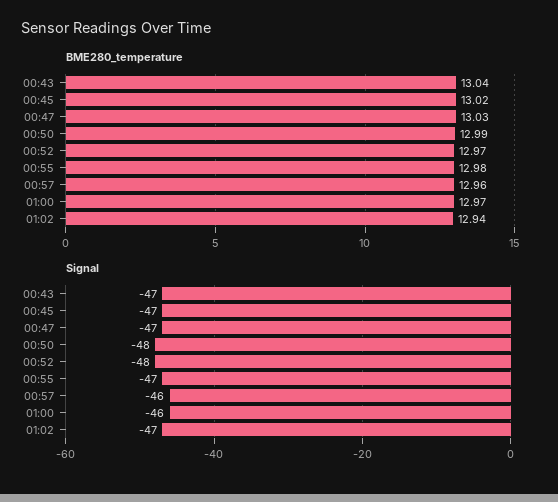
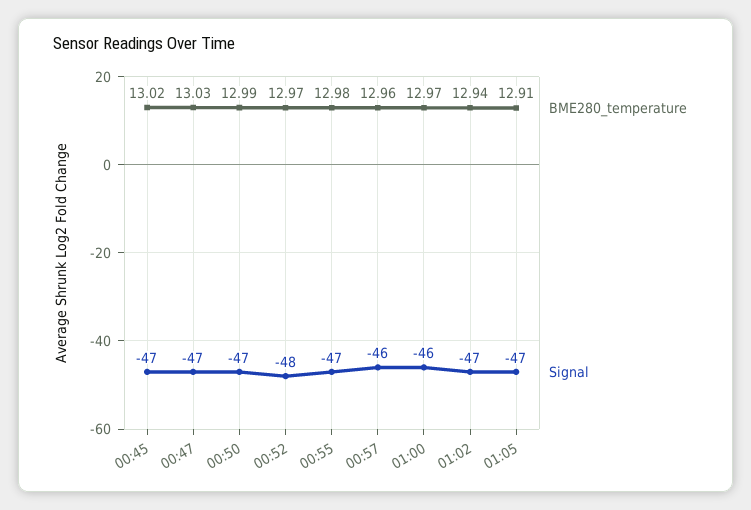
BME280_temperature, 00:43: 13.04 -> none
Signal, 00:43: -47 -> none
Signal, 00:50: -48 -> -47
BME280_temperature, 01:05: none -> 12.91
Signal, 01:05: none -> -47

